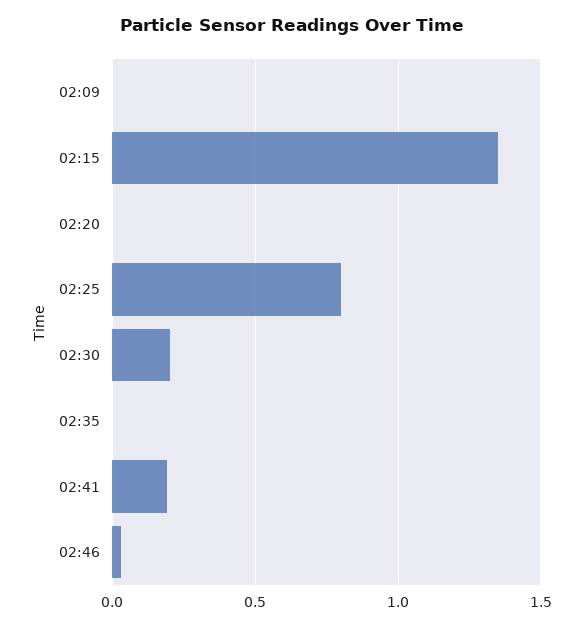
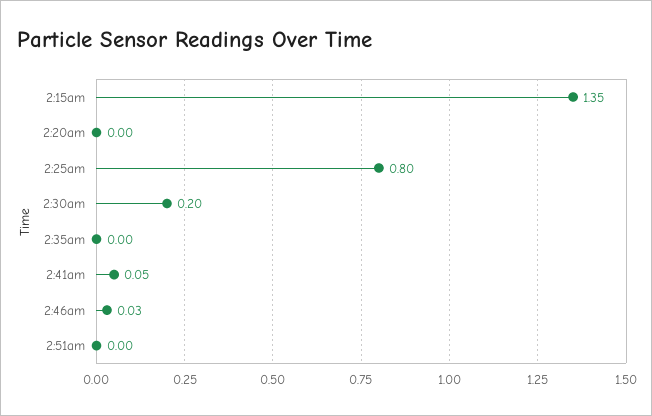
02:09: 0 -> none
02:41: 0.2 -> 0.05
2:51am: none -> 0

